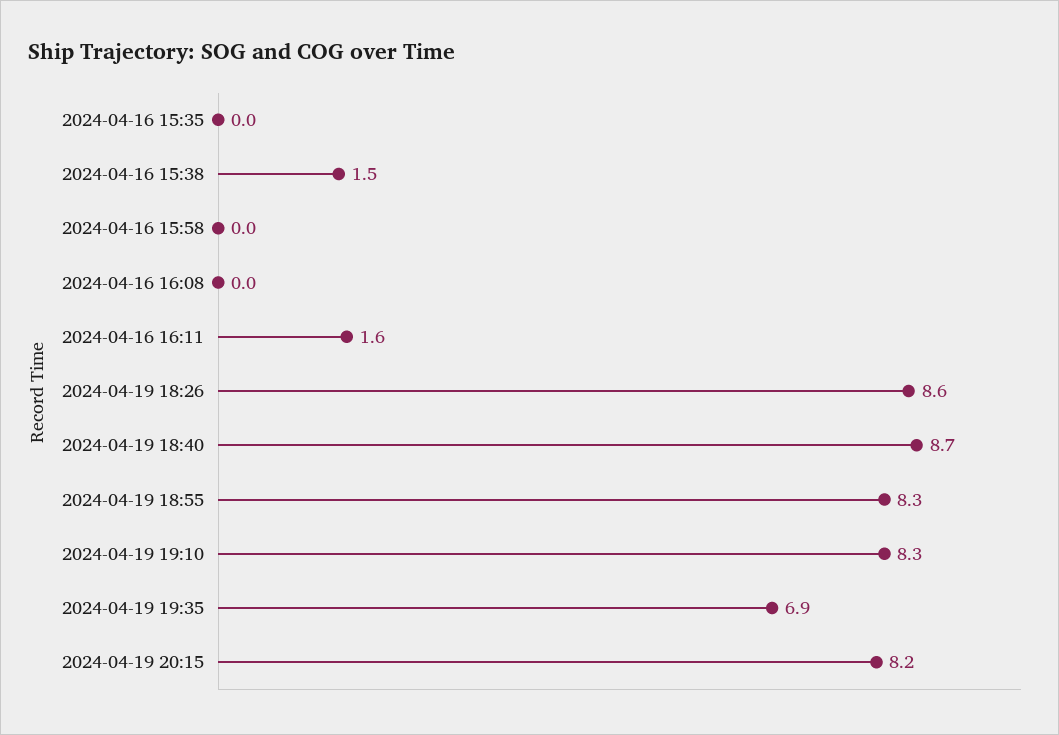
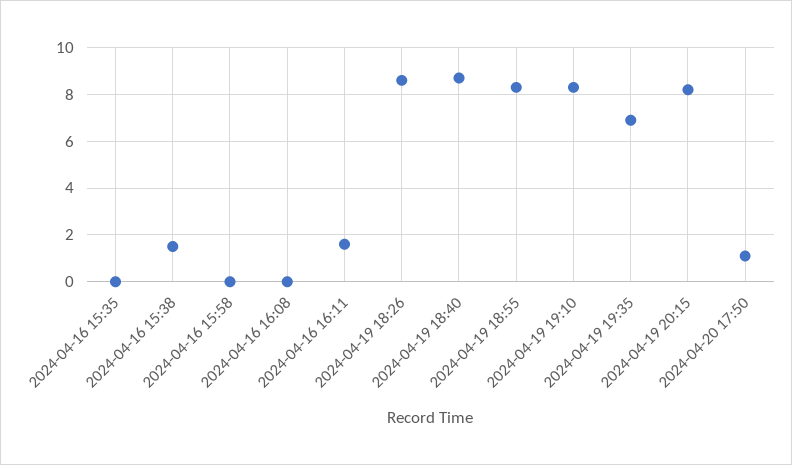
2024-04-20 17:50: none -> 1

